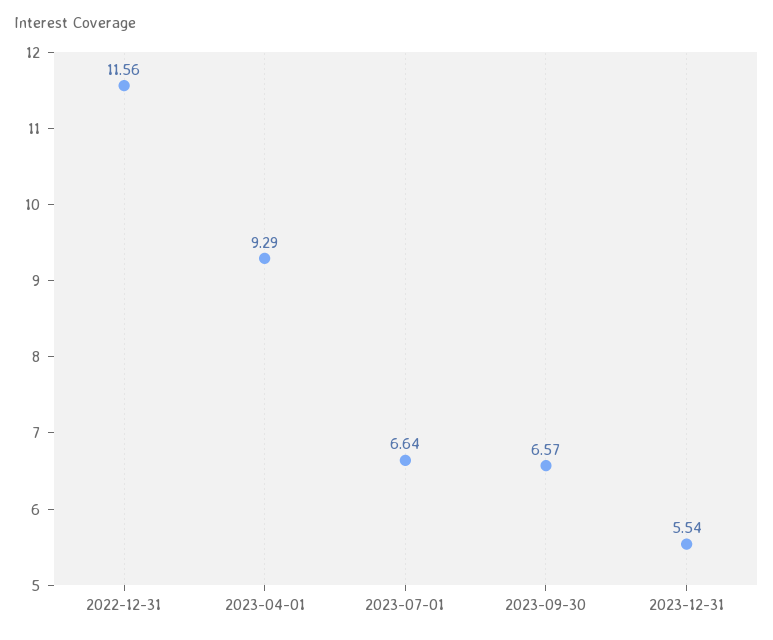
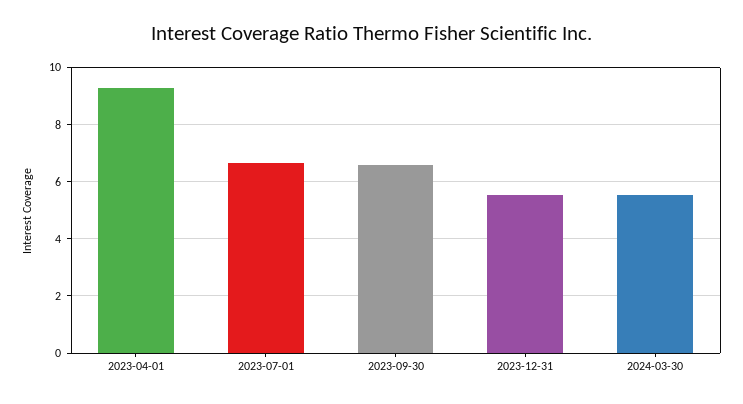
2022-12-31: 11.56 -> none
2024-03-30: none -> 5.5

